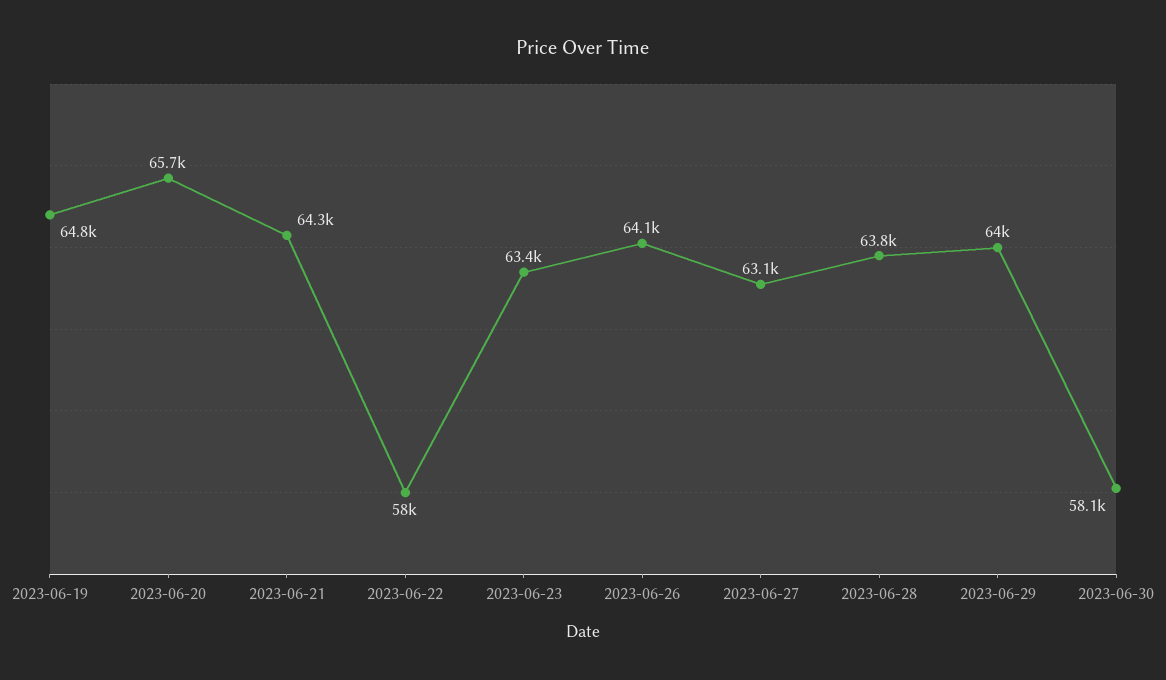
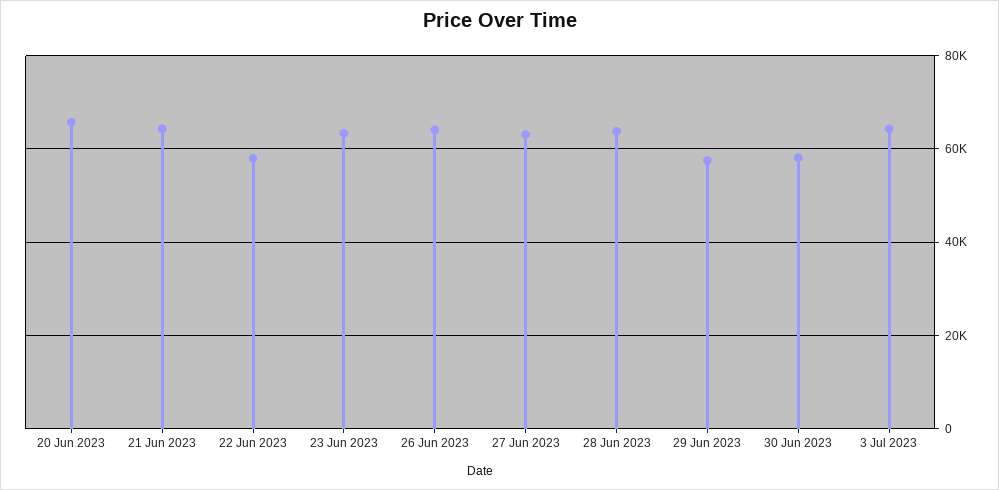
2023-06-19: 64800 -> none
2023-06-29: 64000 -> 58000
3 Jul 2023: none -> 64000

